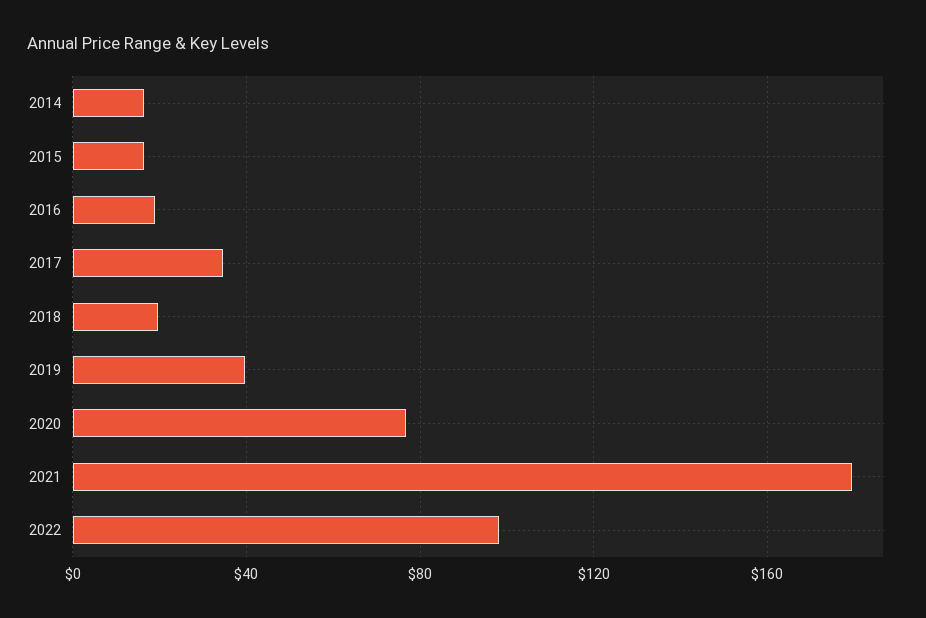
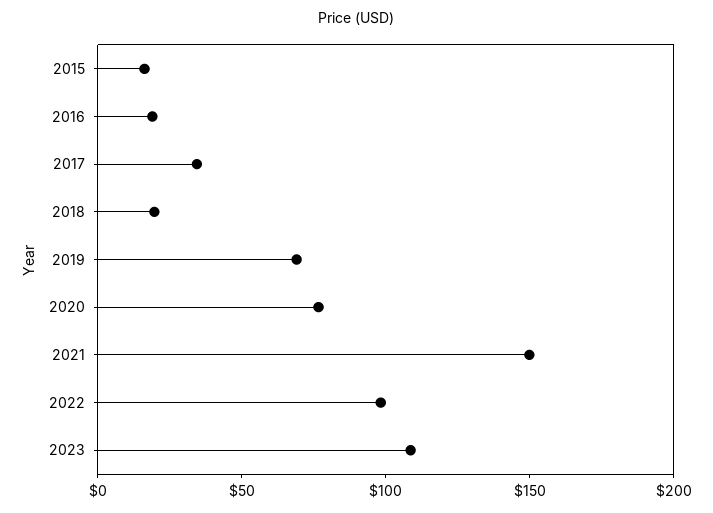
2014: 15 -> none
2019: 40 -> 70
2021: 180 -> 150
2023: none -> 110

